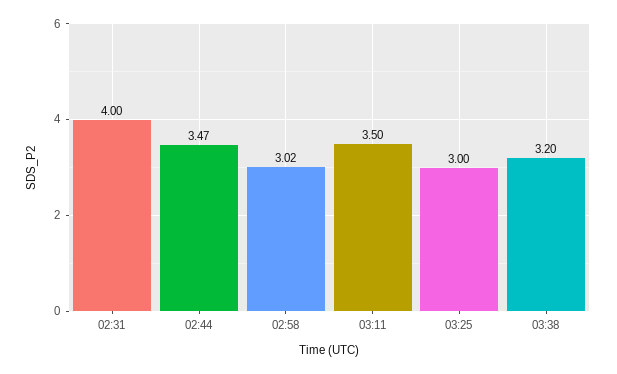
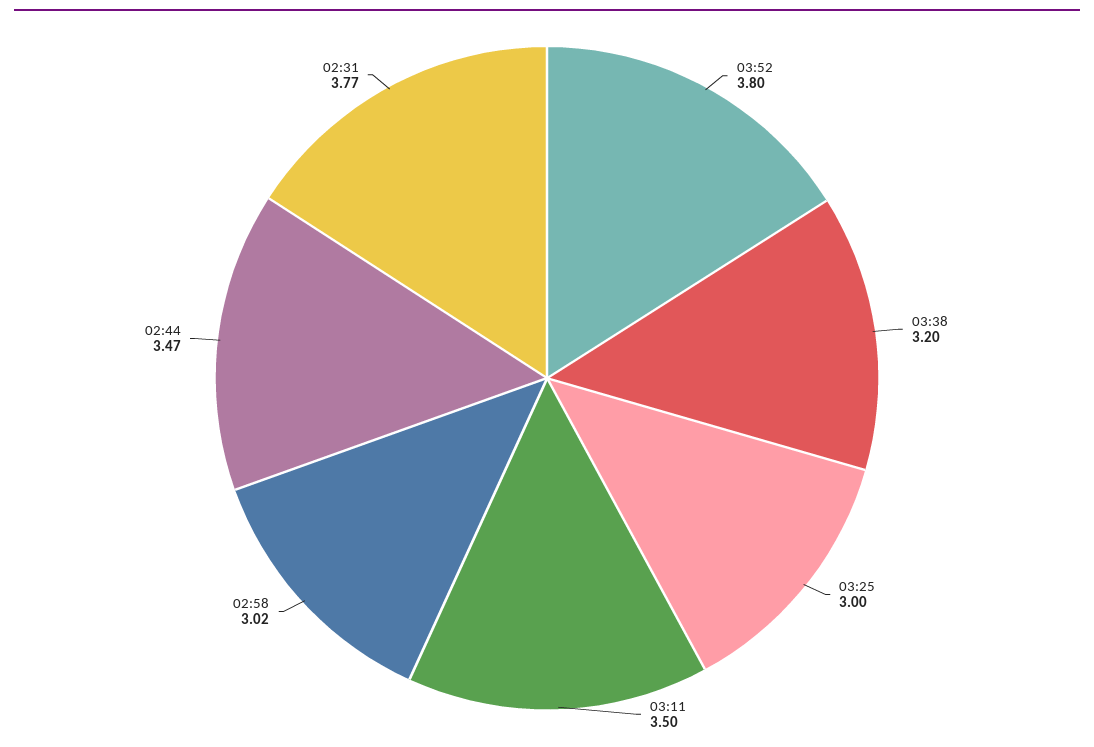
02:31: 4 -> 3.77
03:52: none -> 3.8

